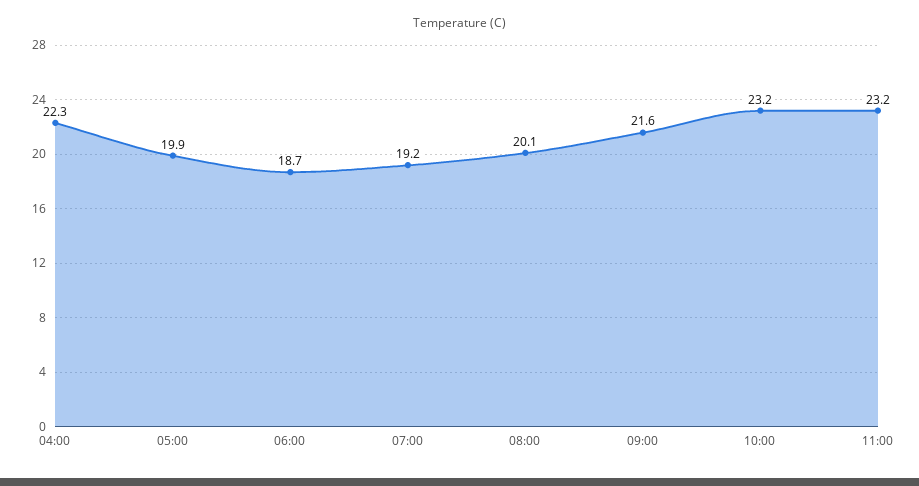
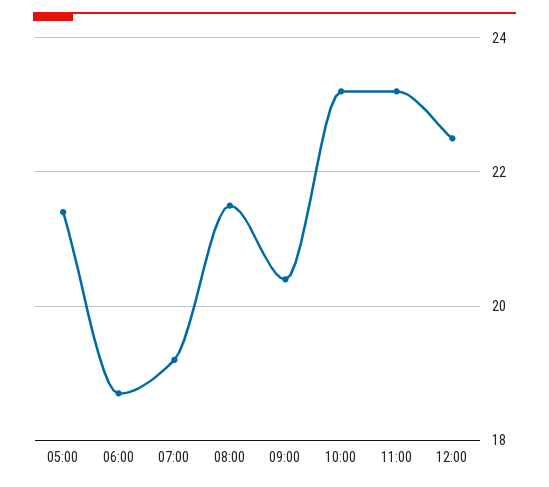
04:00: 22.3 -> none
05:00: 19.9 -> 21.5
08:00: 20.1 -> 21.5
09:00: 21.6 -> 20.5
12:00: none -> 22.5

